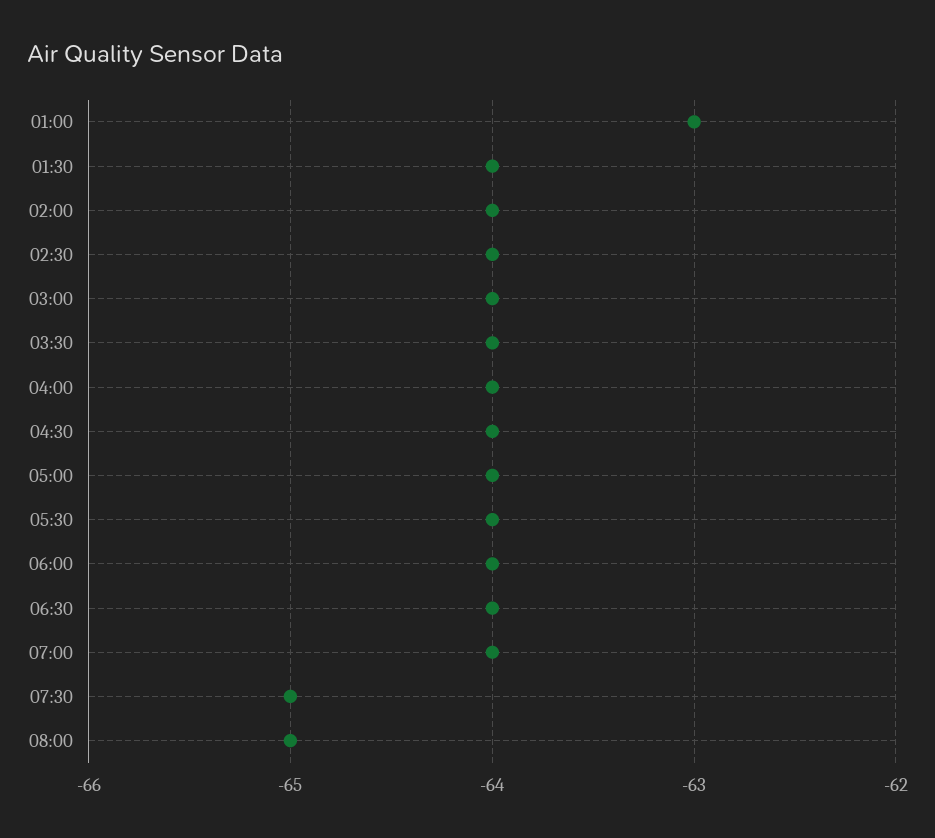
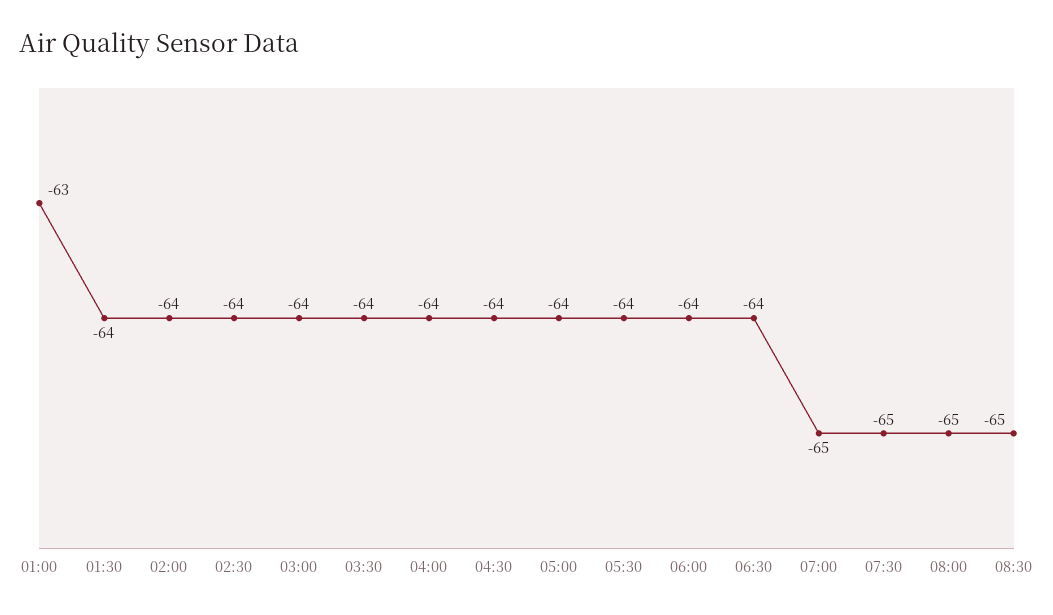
07:00: -64 -> -65
08:30: none -> -65

